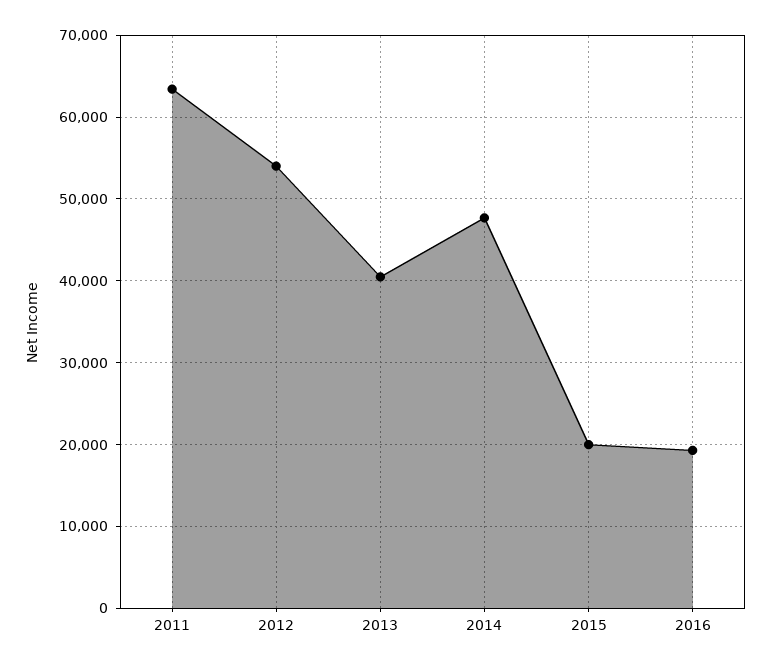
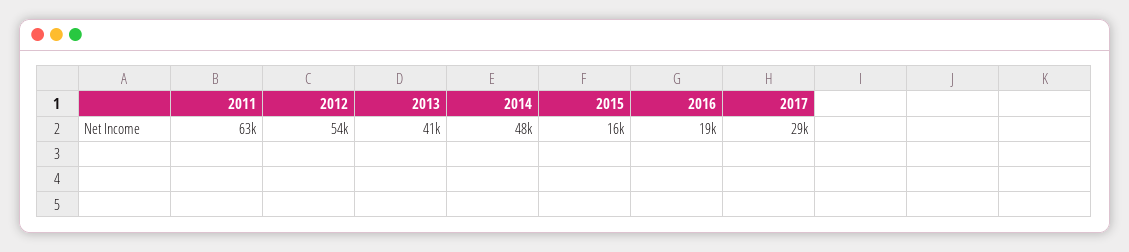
2015: 20000 -> 16000
2017: none -> 29000

